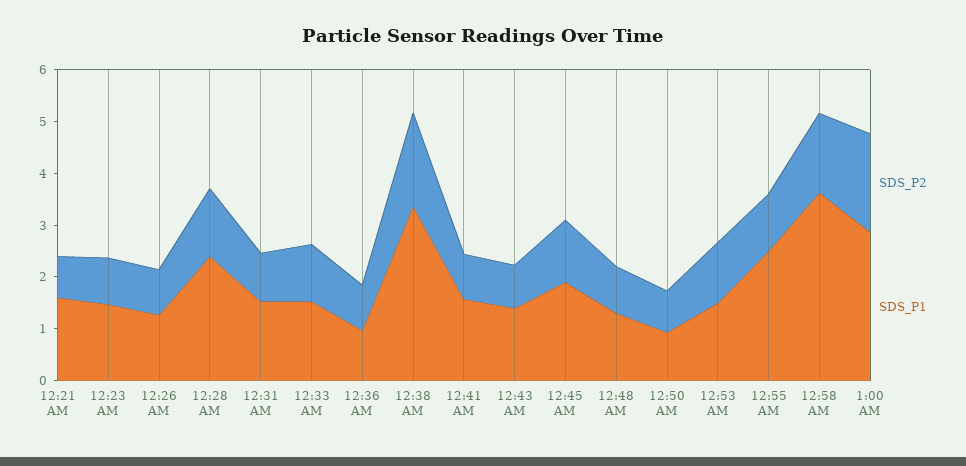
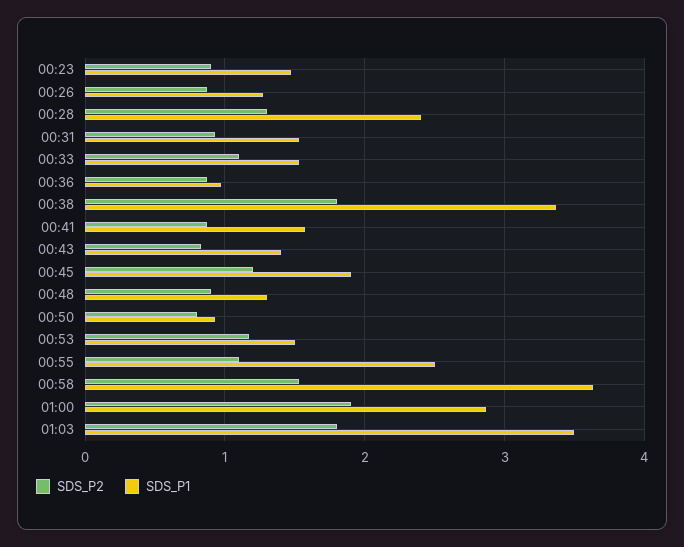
SDS_P2, 12:21 AM: 0.8 -> none
SDS_P1, 12:21 AM: 1.6 -> none
SDS_P2, 01:03: none -> 1.8
SDS_P1, 01:03: none -> 3.5

